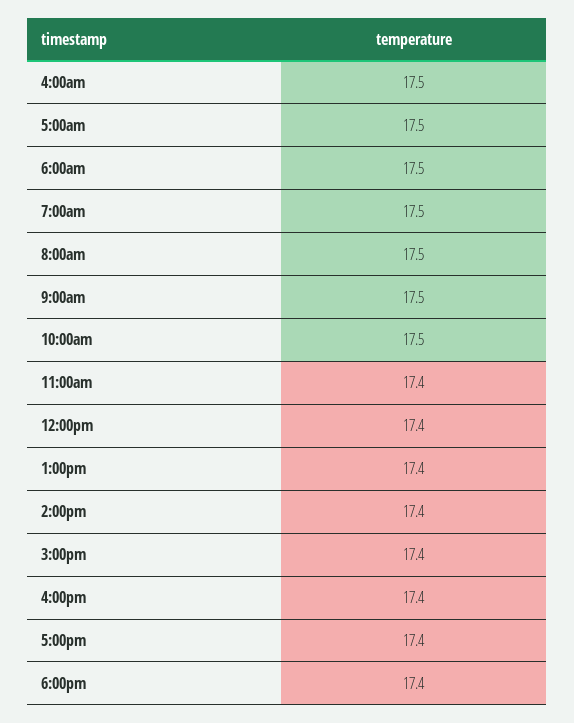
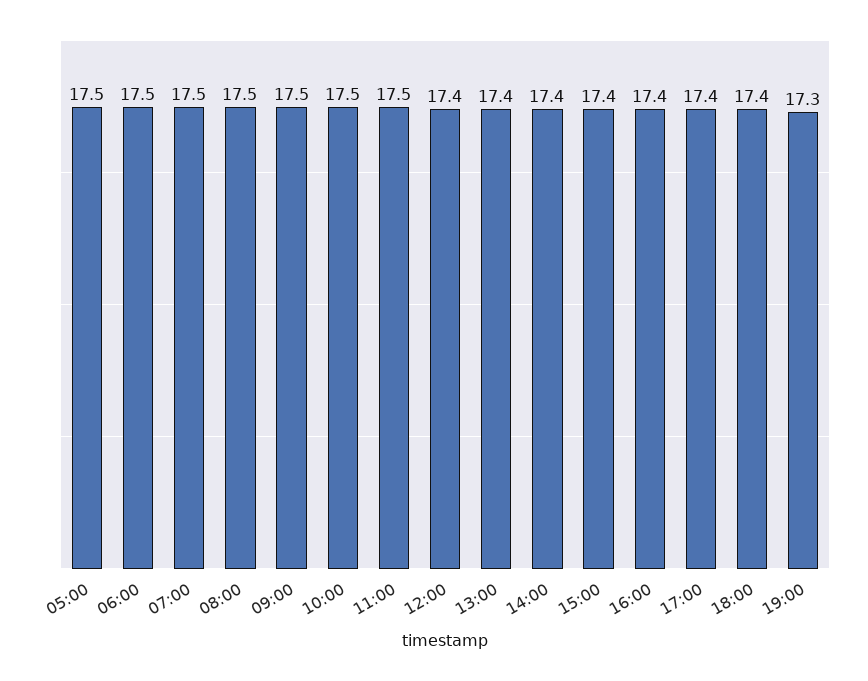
4:00am: 17.5 -> none
11:00am: 17.4 -> 17.5
19:00: none -> 17.3

